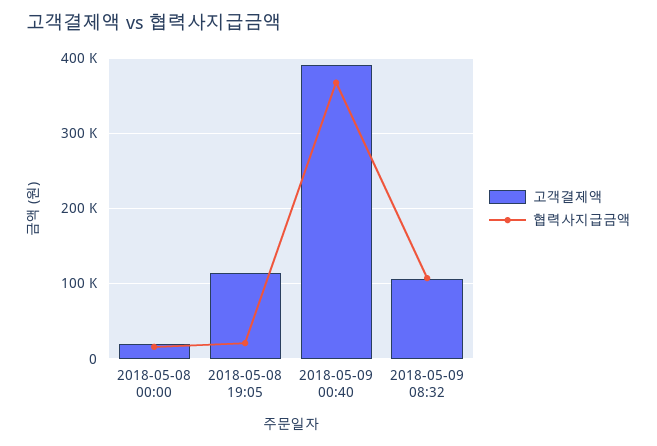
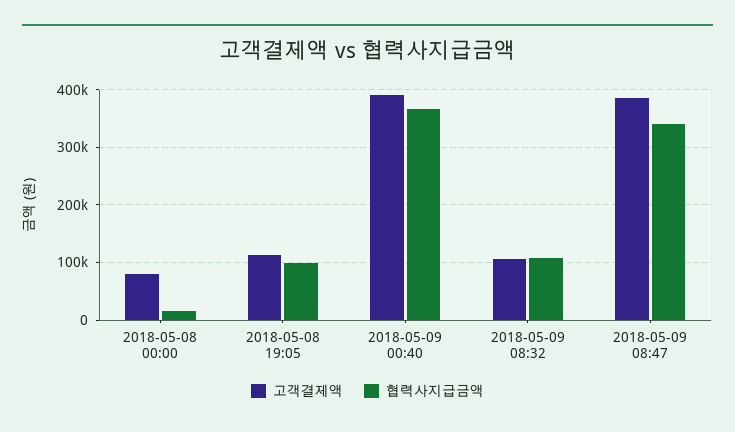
고객결제액, 2018-05-08 00:00: 20000 -> 80000
협력사지급금액, 2018-05-08 19:05: 20000 -> 100000
고객결제액, 2018-05-09 08:47: none -> 380000
협력사지급금액, 2018-05-09 08:47: none -> 340000

